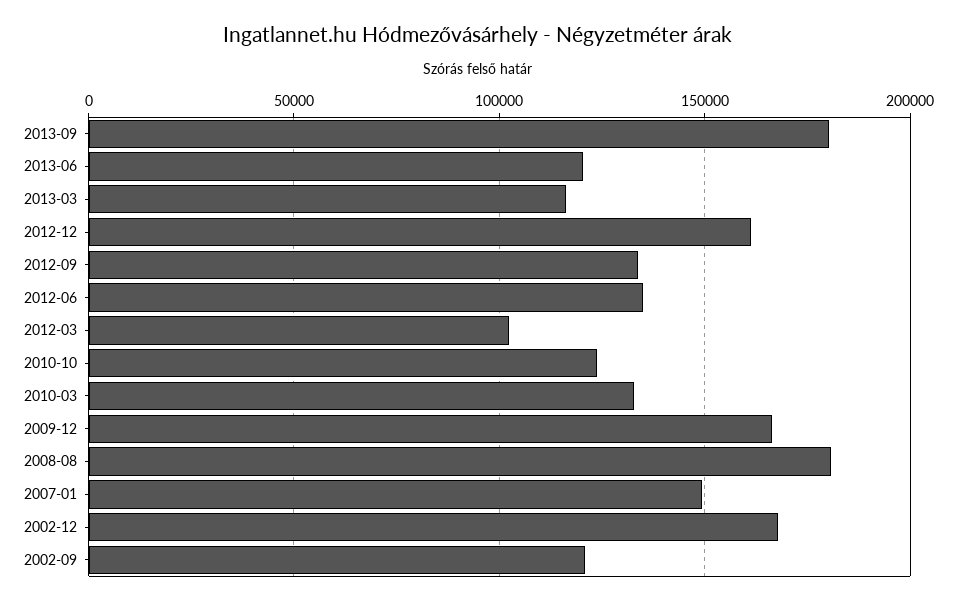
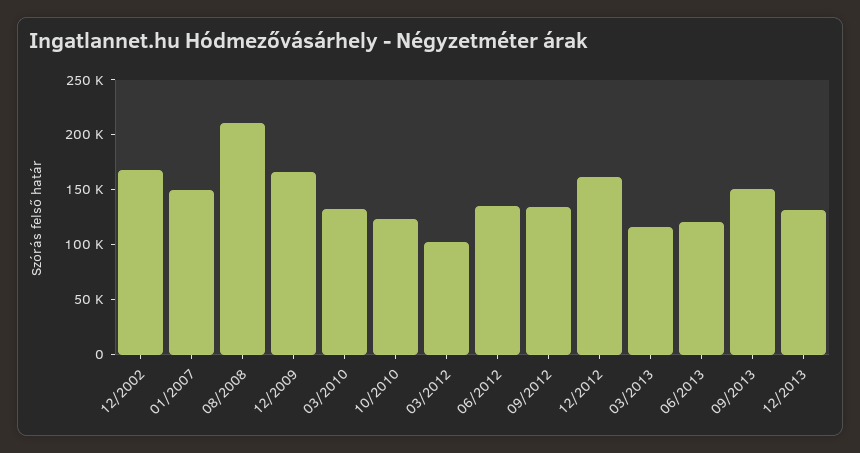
2013-09: 180000 -> 150000
2008-08: 180000 -> 210000
2002-09: 120000 -> none
12/2013: none -> 130000

